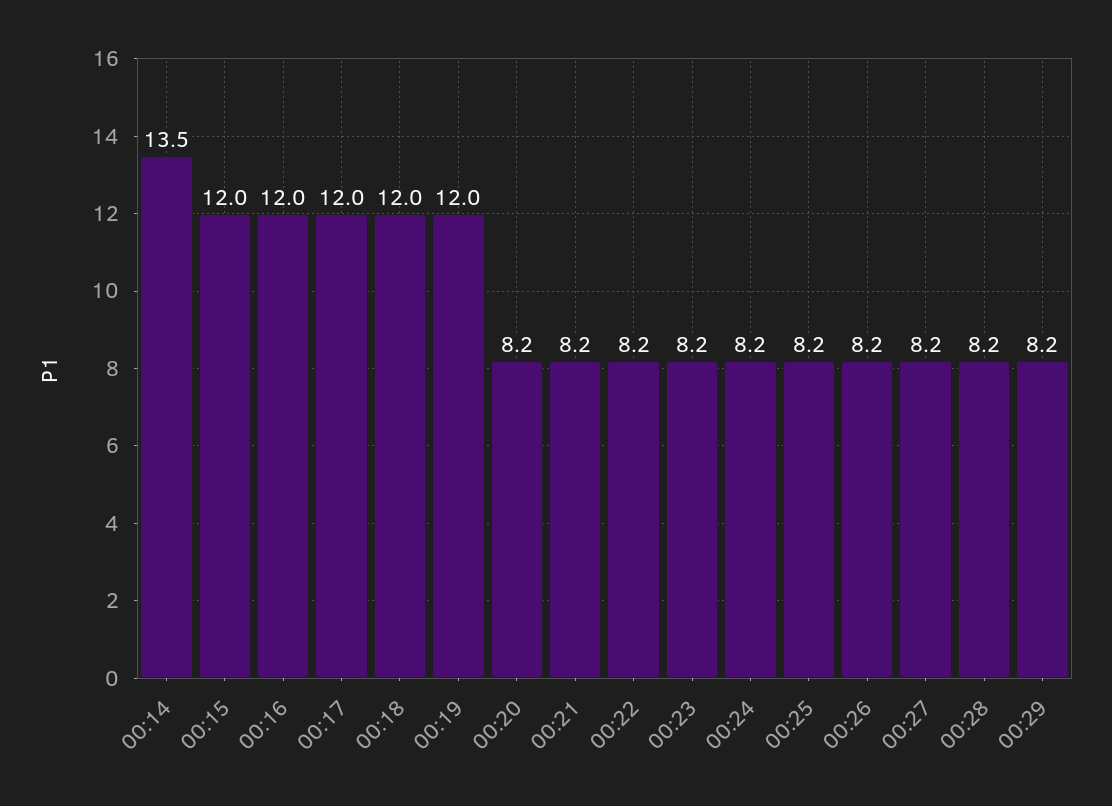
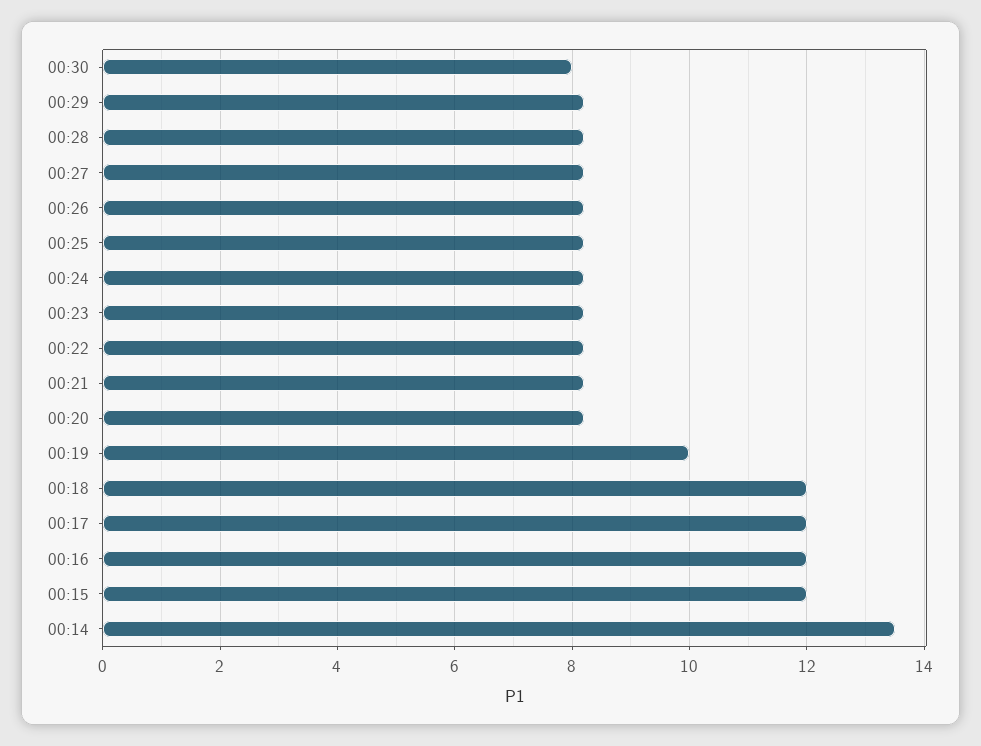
00:19: 12 -> 10
00:30: none -> 8

